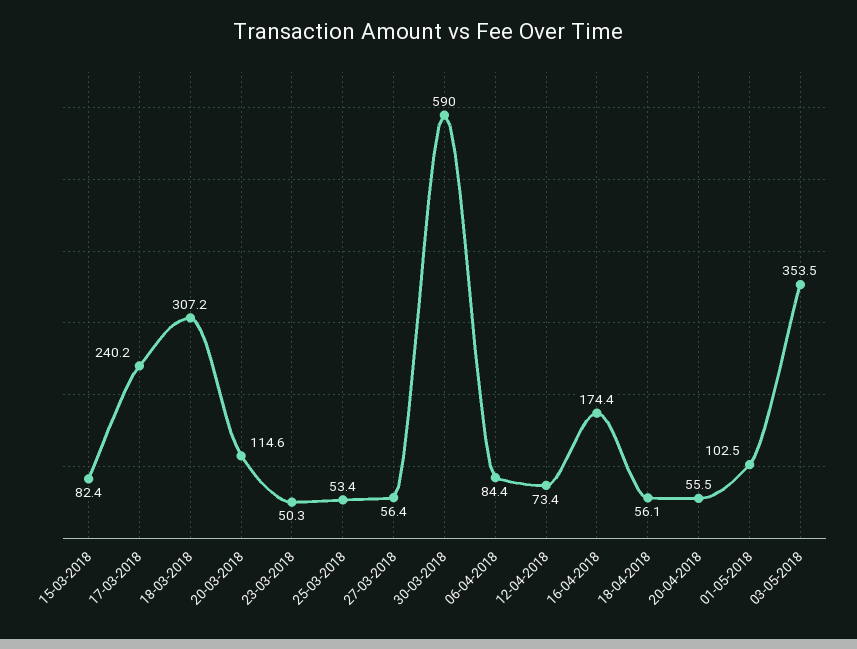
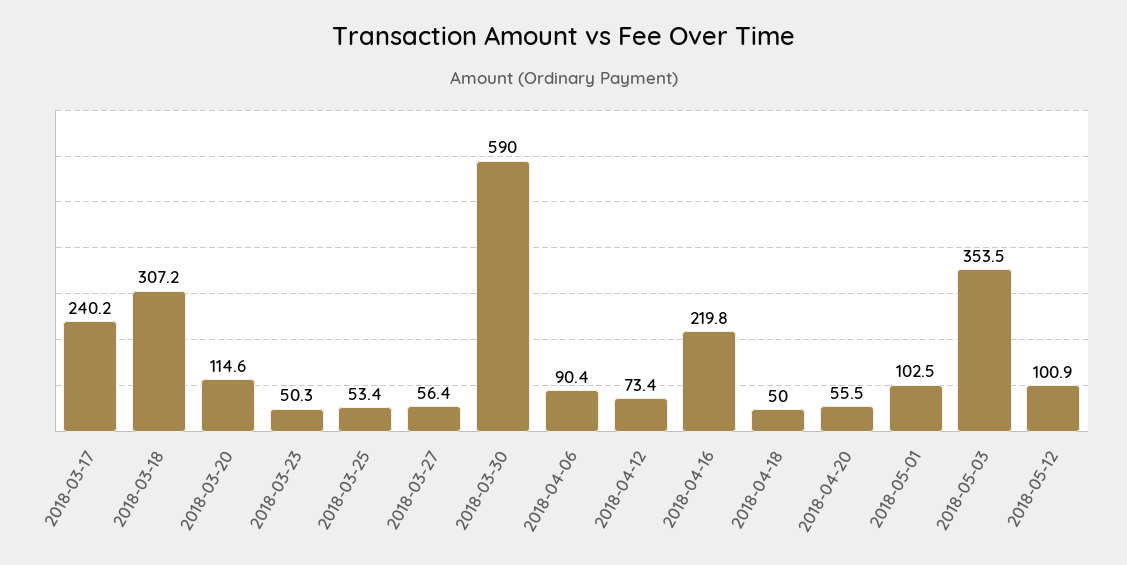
15-03-2018: 82.4 -> none
06-04-2018: 84.4 -> 90.4
16-04-2018: 174.4 -> 219.8
18-04-2018: 56.1 -> 50
2018-05-12: none -> 100.9

